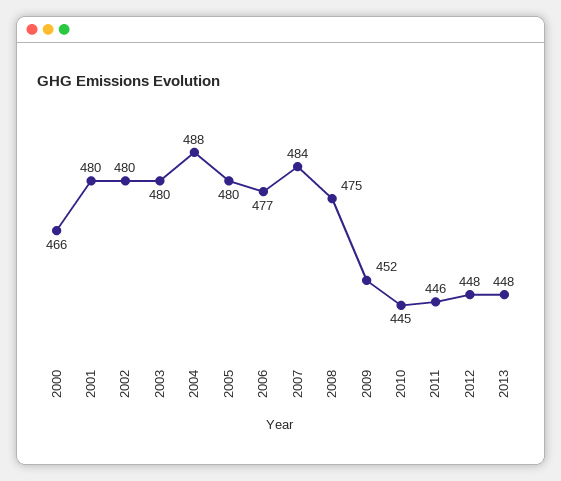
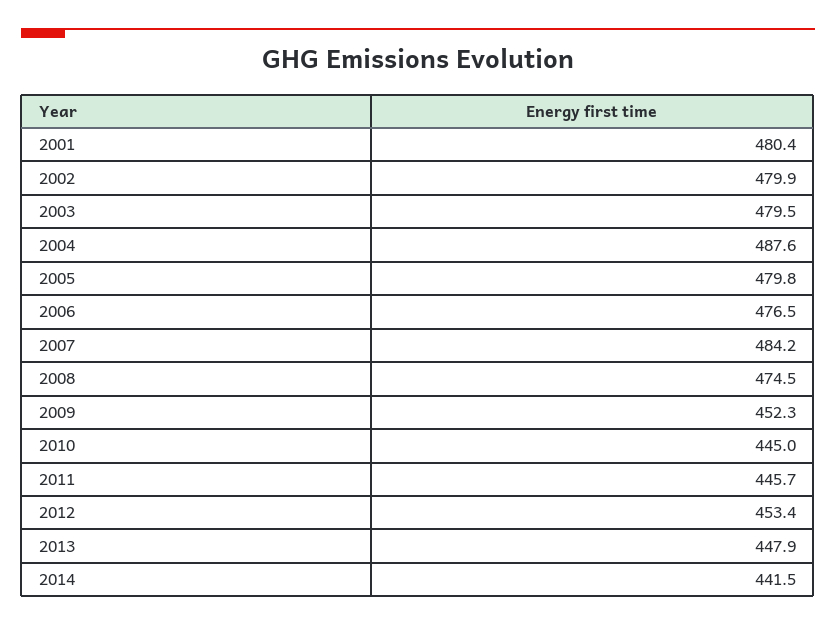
2000: 466 -> none
2012: 448 -> 453.4
2014: none -> 441.5

